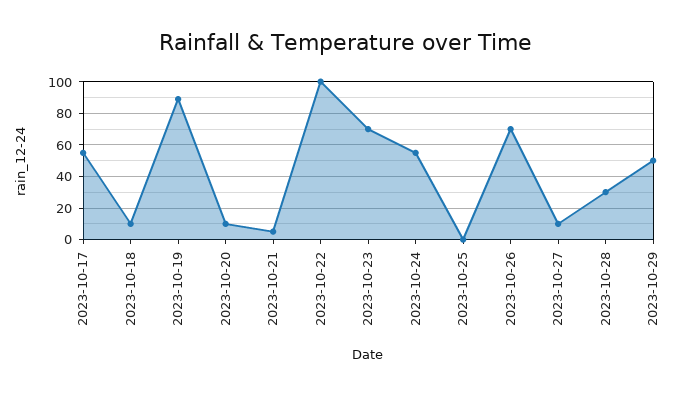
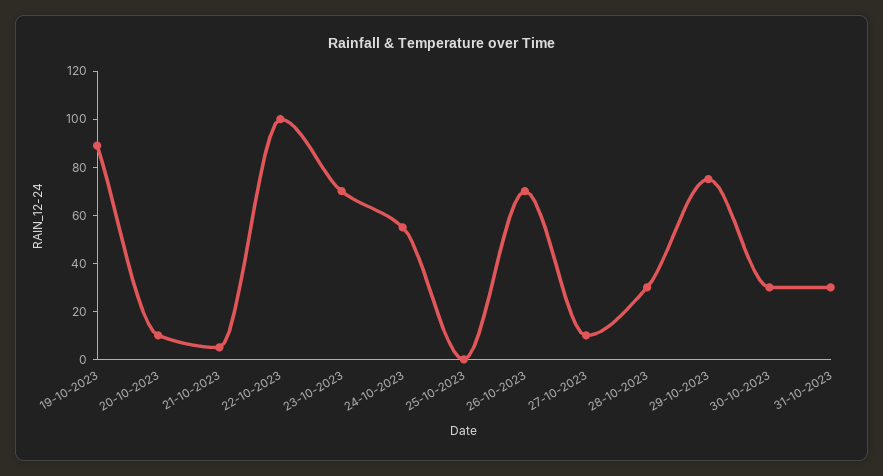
2023-10-17: 55 -> none
2023-10-18: 10 -> none
2023-10-29: 50 -> 75
30-10-2023: none -> 30
31-10-2023: none -> 30

